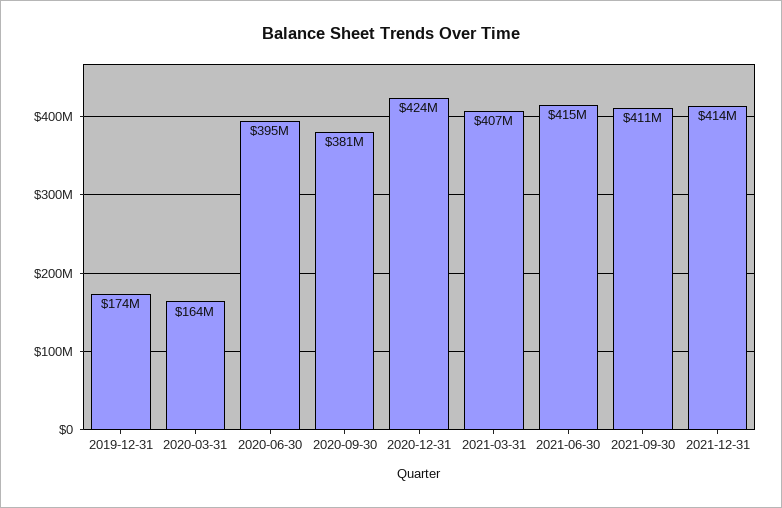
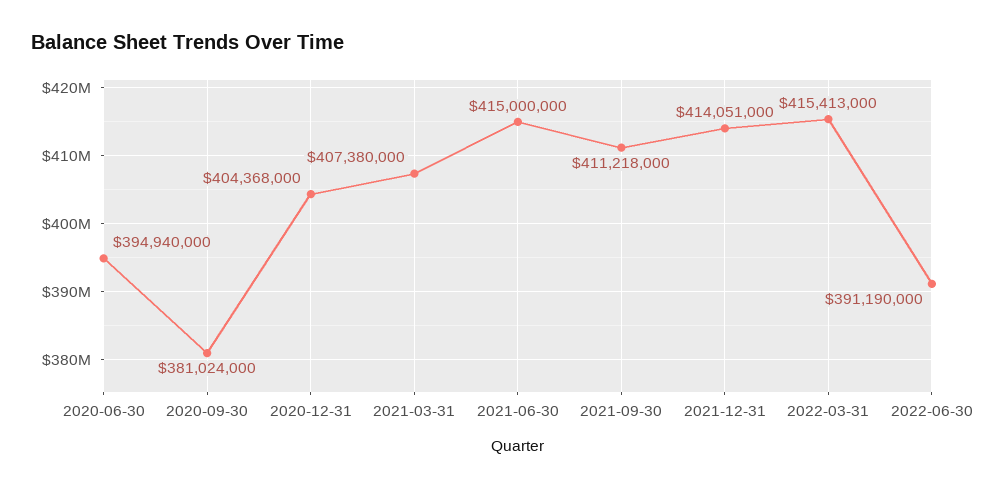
2019-12-31: 174000000 -> none
2020-03-31: 164000000 -> none
2020-12-31: 424000000 -> 404368000
2022-03-31: none -> 415413000
2022-06-30: none -> 391190000

